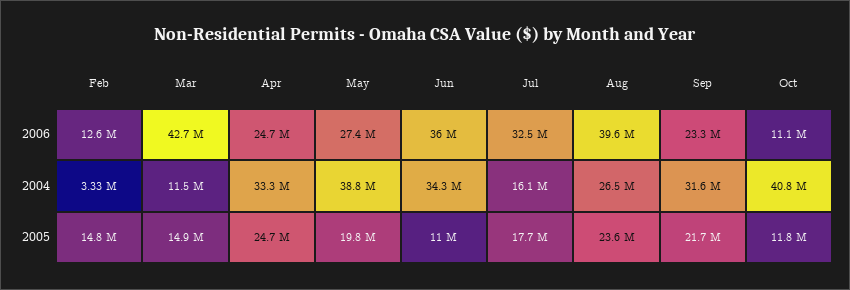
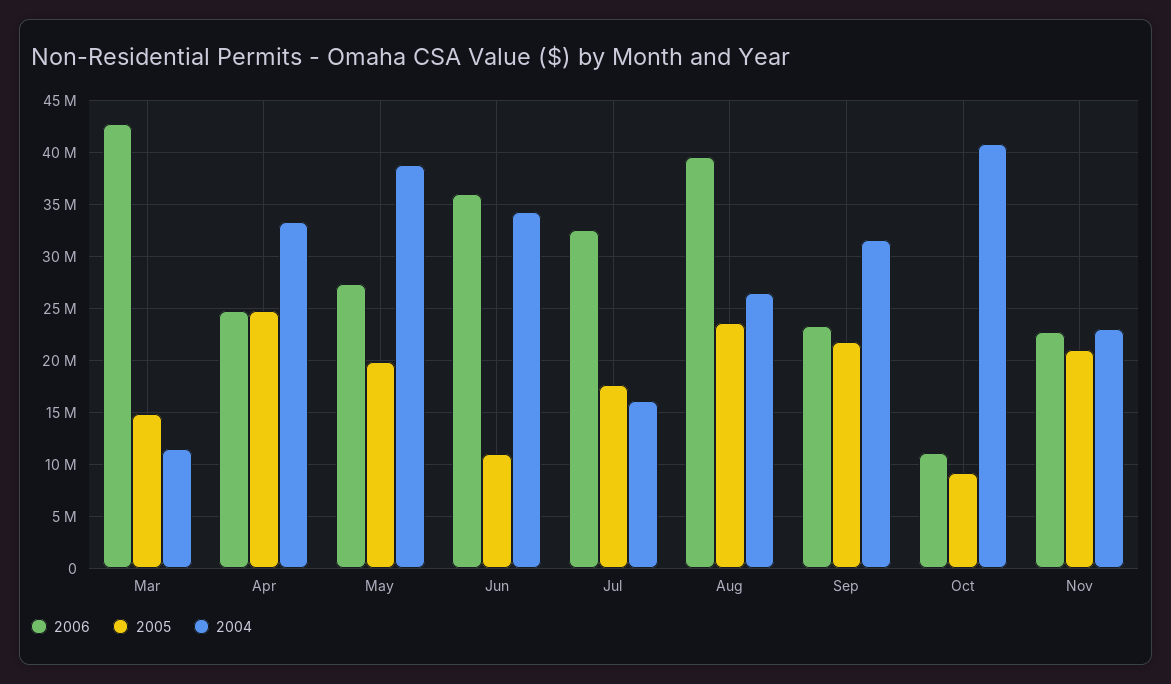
2006, Feb: 12600000 -> none
2004, Feb: 3330000 -> none
2005, Feb: 14800000 -> none
2005, Oct: 11800000 -> 9000000
2006, Nov: none -> 23000000
2005, Nov: none -> 21000000
2004, Nov: none -> 23000000

